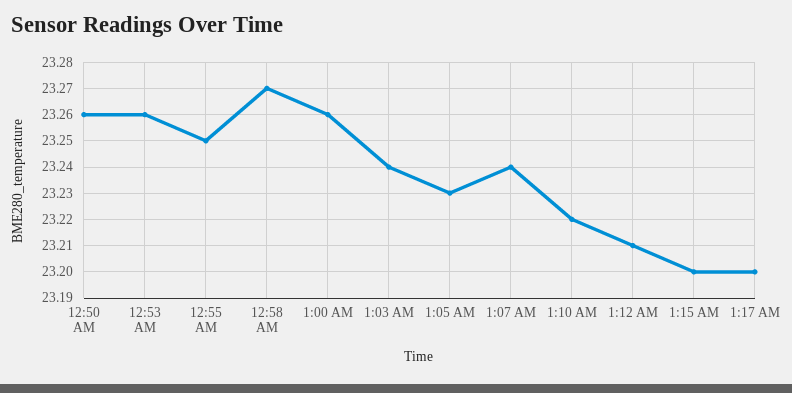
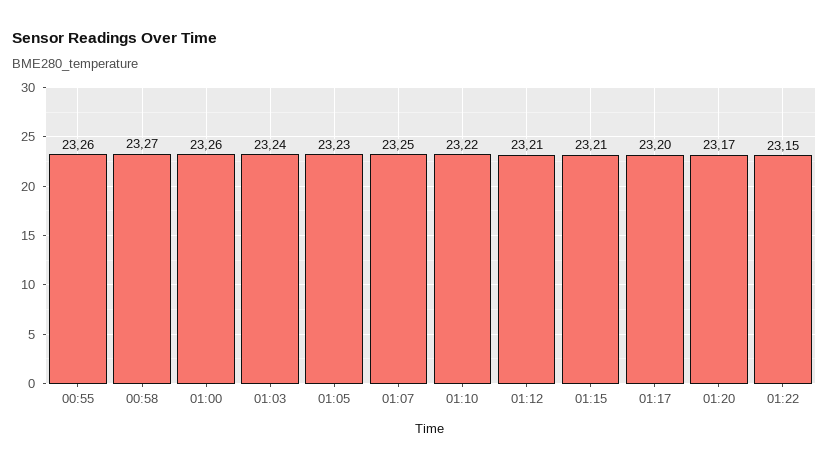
12:50 AM: 23.26 -> none
12:53 AM: 23.26 -> none
12:55 AM: 23.25 -> 23.26
1:07 AM: 23.24 -> 23.25
1:15 AM: 23.2 -> 23.21
01:20: none -> 23.17
01:22: none -> 23.15

